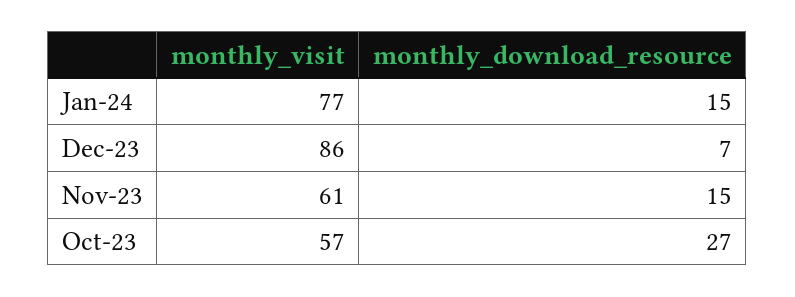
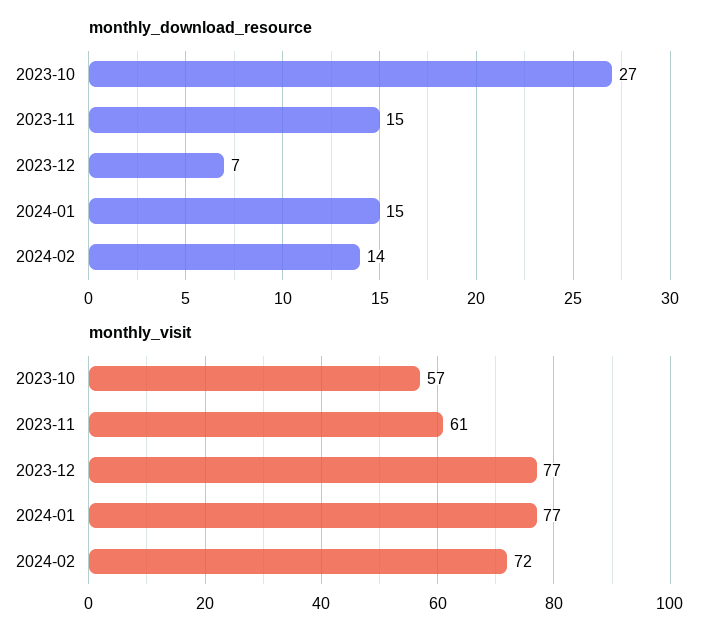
monthly_visit, Dec-23: 86 -> 77
monthly_download_resource, 2024-02: none -> 14
monthly_visit, 2024-02: none -> 72

